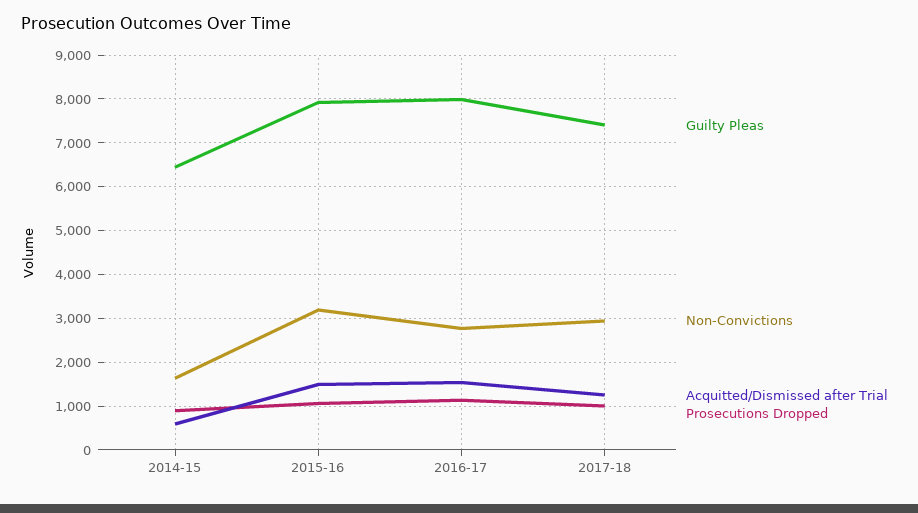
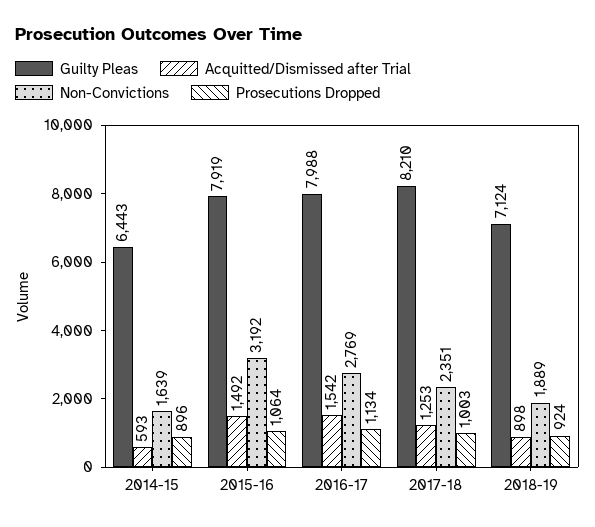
Guilty Pleas, 2017-18: 7400 -> 8210
Non-Convictions, 2017-18: 3000 -> 2351
Guilty Pleas, 2018-19: none -> 7124
Acquitted/Dismissed after Trial, 2018-19: none -> 898
Non-Convictions, 2018-19: none -> 1889
Prosecutions Dropped, 2018-19: none -> 924

